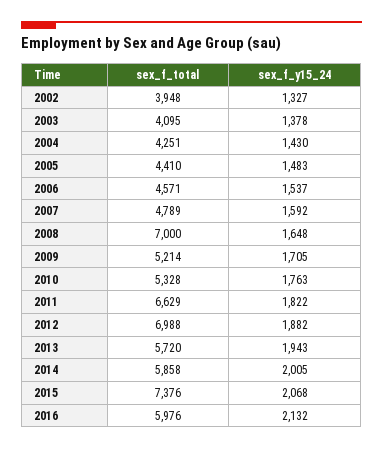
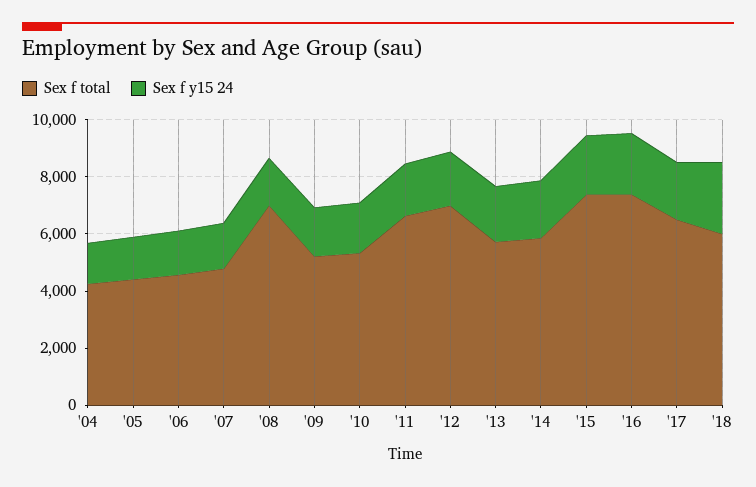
sex_f_total, 2002: 3948 -> none
sex_f_y15_24, 2002: 1327 -> none
sex_f_total, 2003: 4095 -> none
sex_f_y15_24, 2003: 1378 -> none
sex_f_total, 2016: 5976 -> 7500
sex_f_total, '17: none -> 6500
sex_f_y15_24, '17: none -> 2000
sex_f_total, '18: none -> 6000
sex_f_y15_24, '18: none -> 2500

